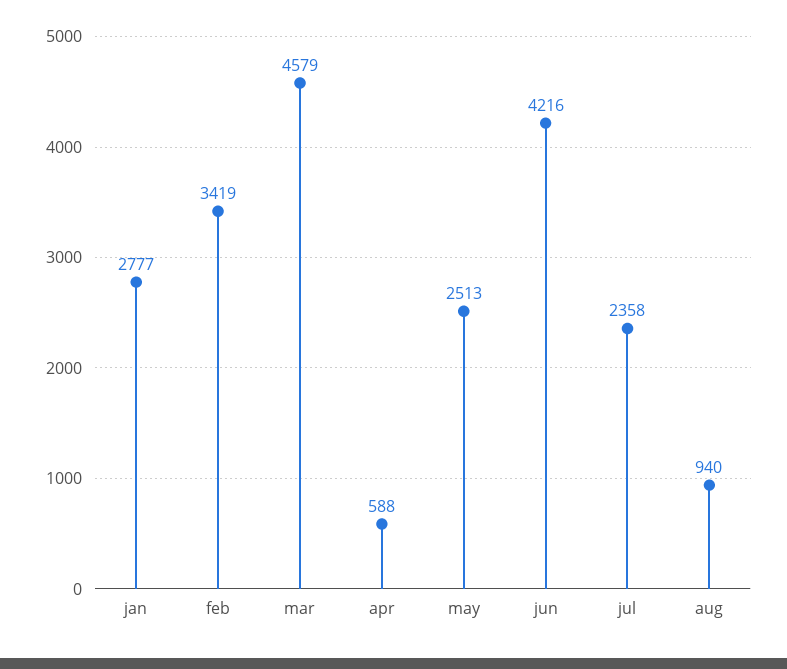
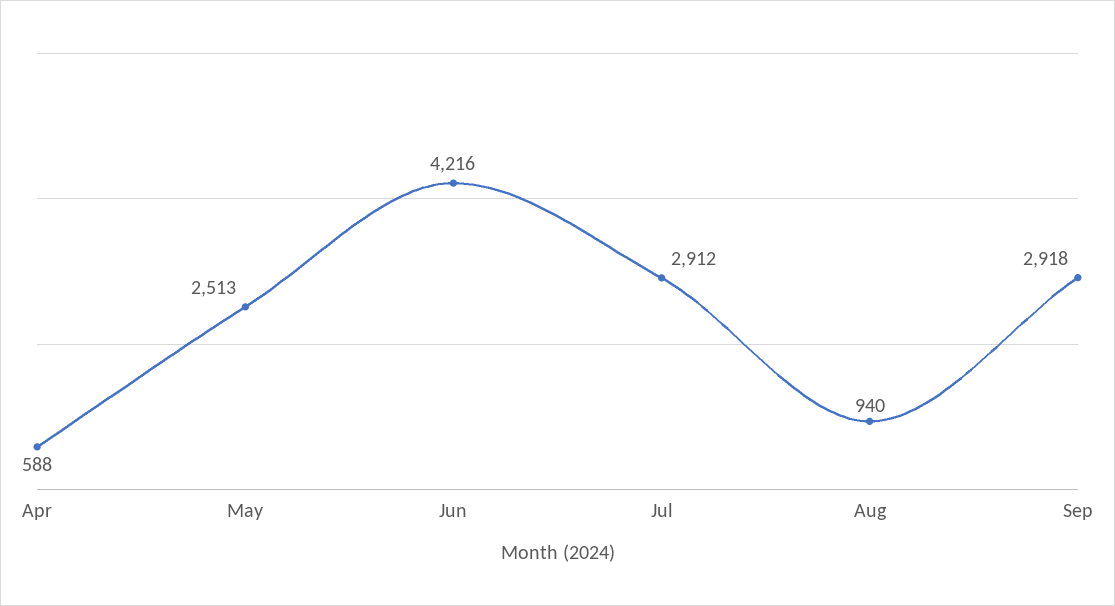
jan: 2777 -> none
feb: 3419 -> none
mar: 4579 -> none
jul: 2358 -> 2912
Sep: none -> 2918

